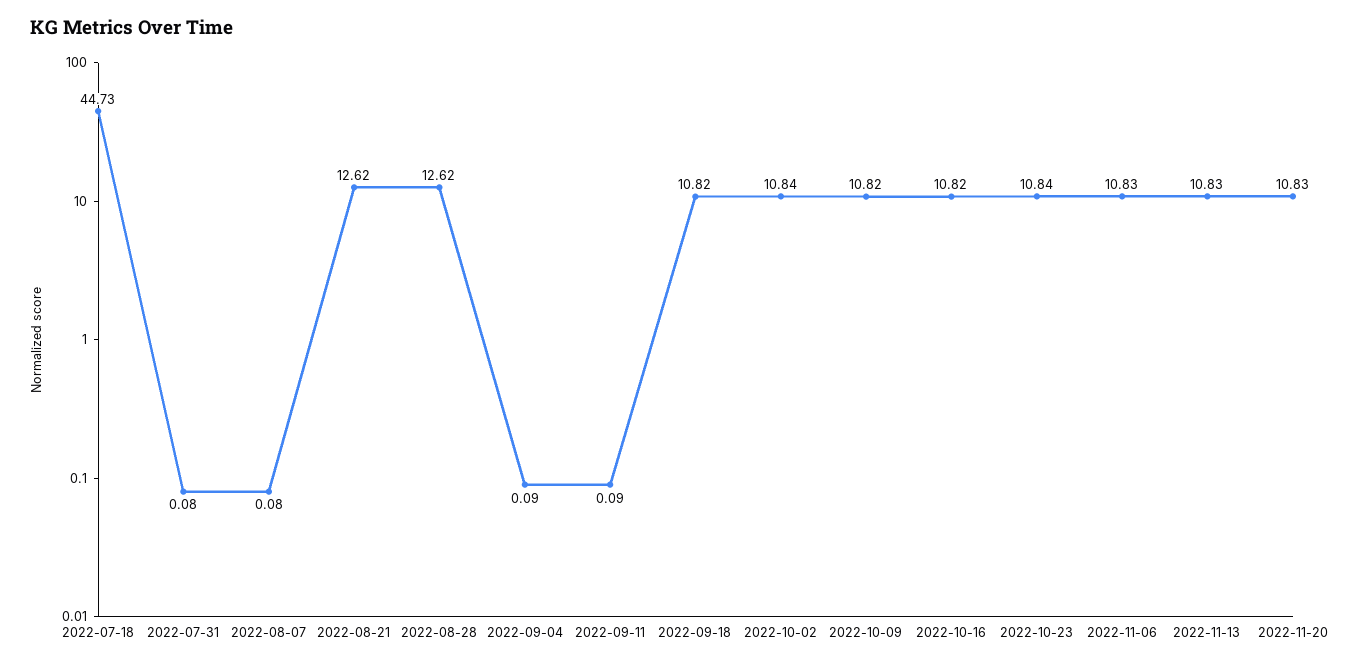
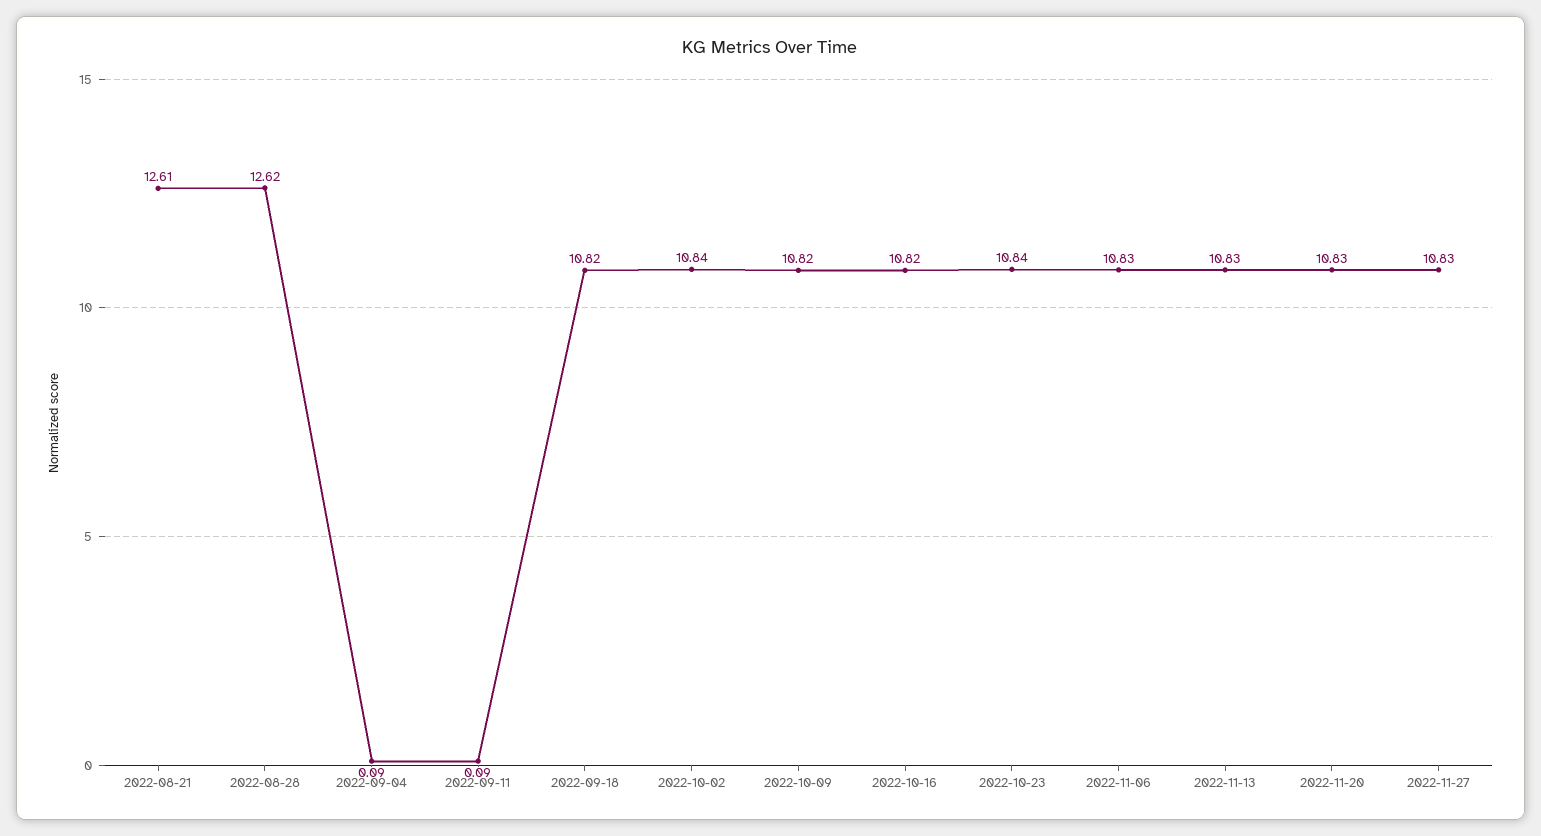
2022-07-18: 44.73 -> none
2022-07-31: 0.08 -> none
2022-08-07: 0.08 -> none
2022-08-21: 12.62 -> 12.61
2022-11-27: none -> 10.83

